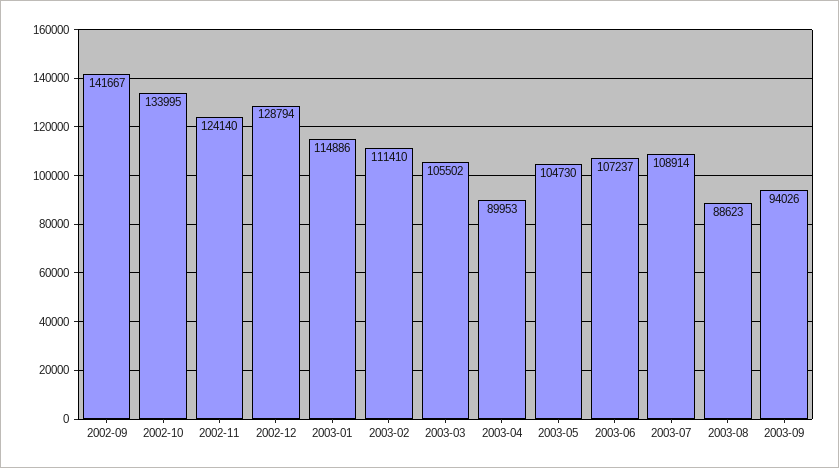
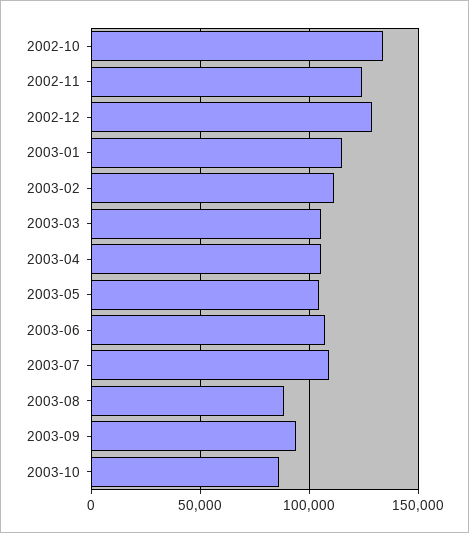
2002-09: 141667 -> none
2003-04: 89953 -> 105000
2003-10: none -> 85000

